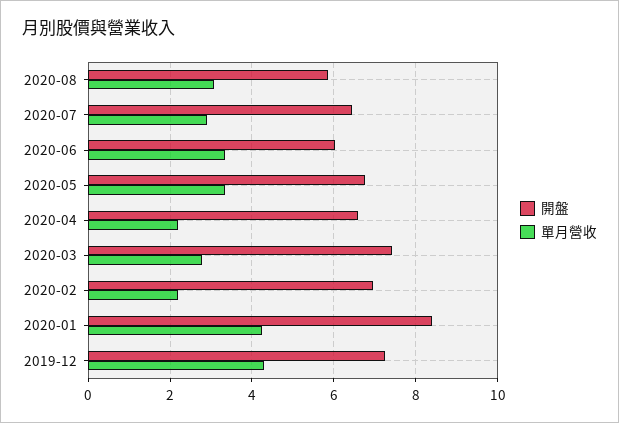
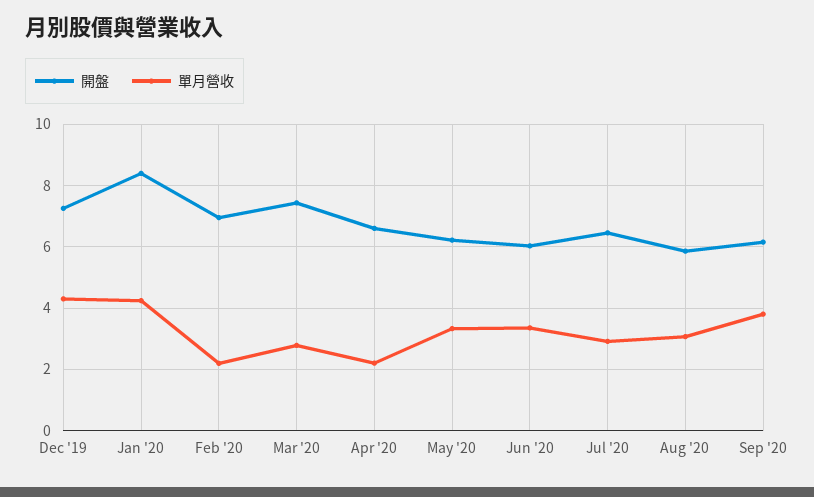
開盤, 2020-05: 6.8 -> 6.2
開盤, Sep '20: none -> 6.2
單月營收, Sep '20: none -> 3.8

